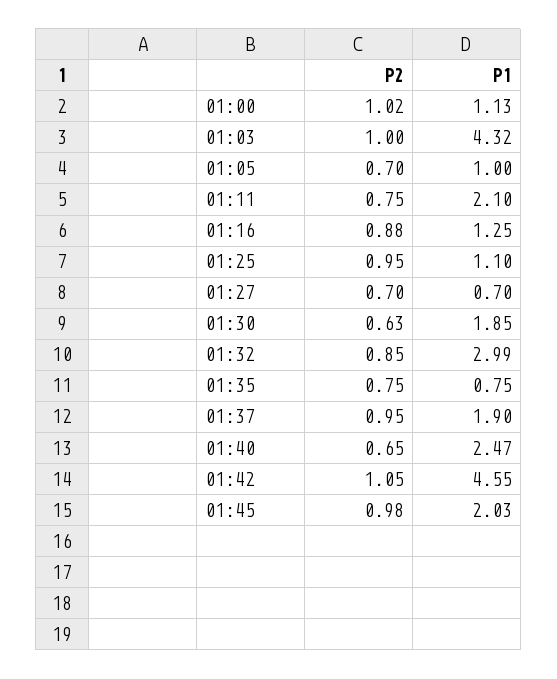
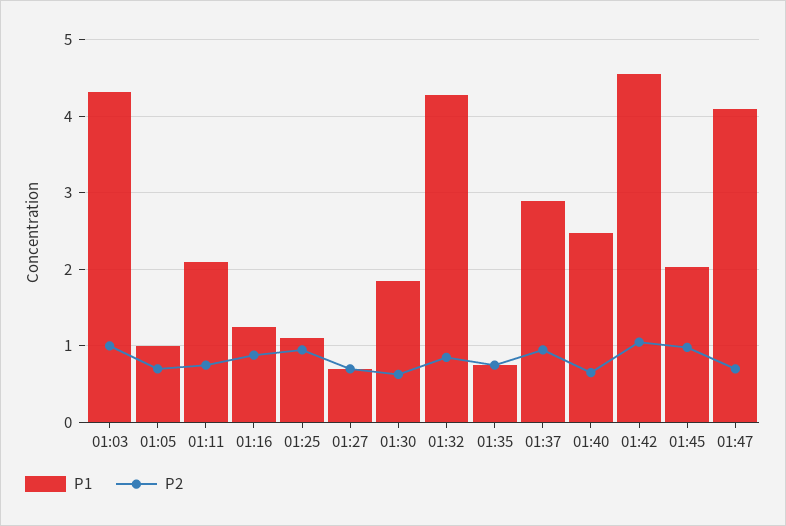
P2, 01:00: 1.02 -> none
P1, 01:00: 1.13 -> none
P1, 01:32: 2.99 -> 4.3
P1, 01:37: 1.9 -> 2.9
P1, 01:47: none -> 4.1
P2, 01:47: none -> 0.7

